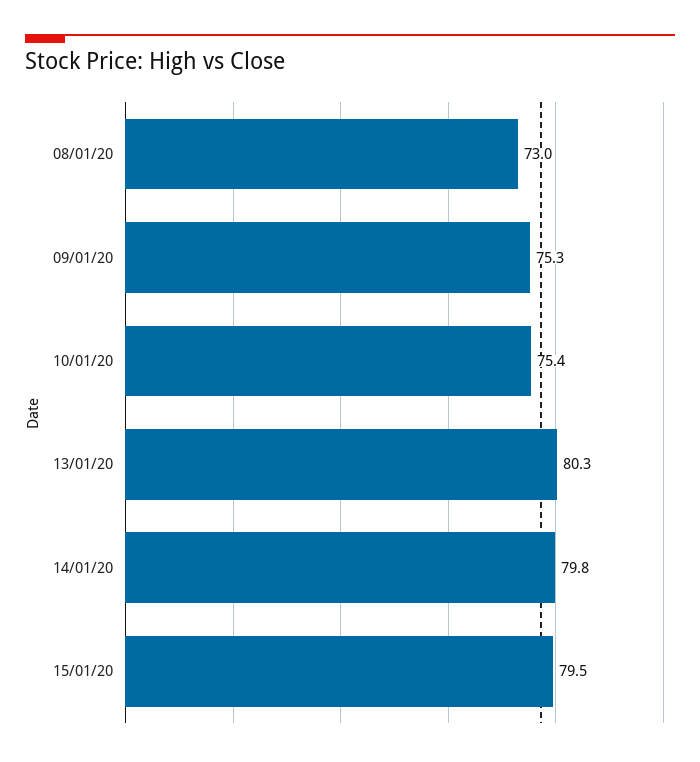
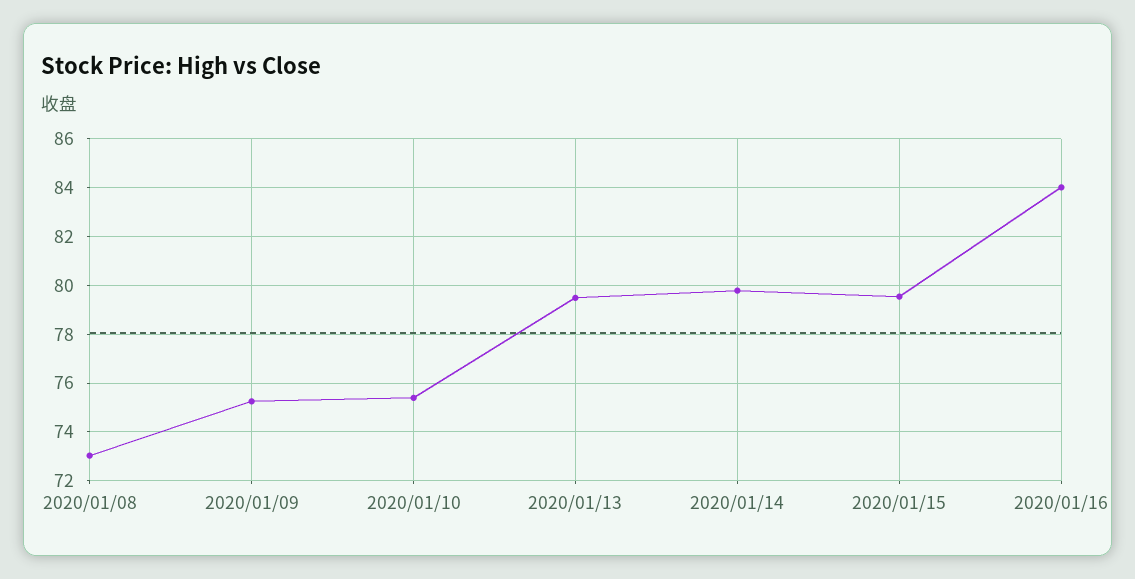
13/01/20: 80.3 -> 79.5
2020/01/16: none -> 84

